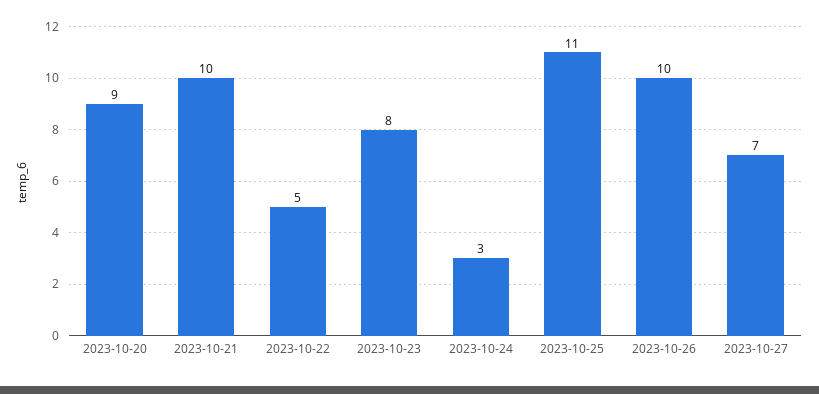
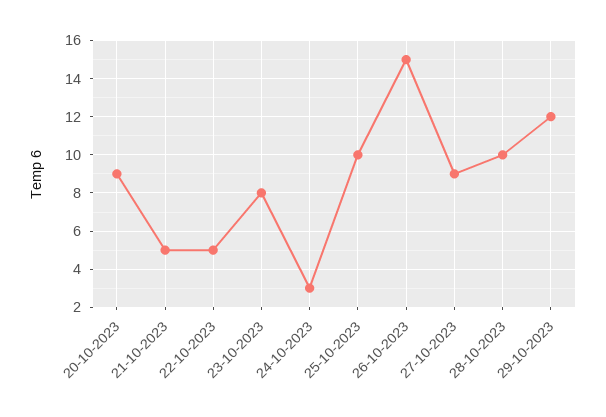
2023-10-21: 10 -> 5
2023-10-25: 11 -> 10
2023-10-26: 10 -> 15
2023-10-27: 7 -> 9
28-10-2023: none -> 10
29-10-2023: none -> 12

